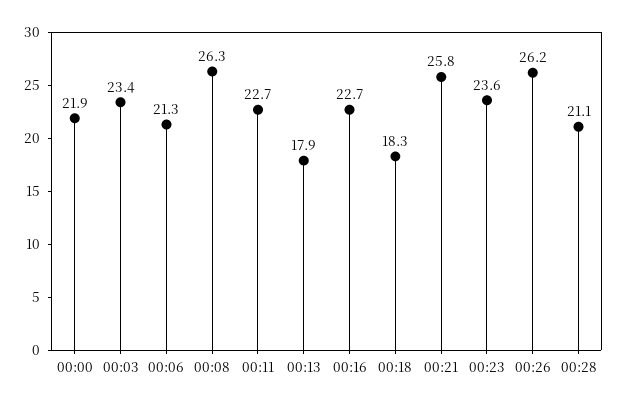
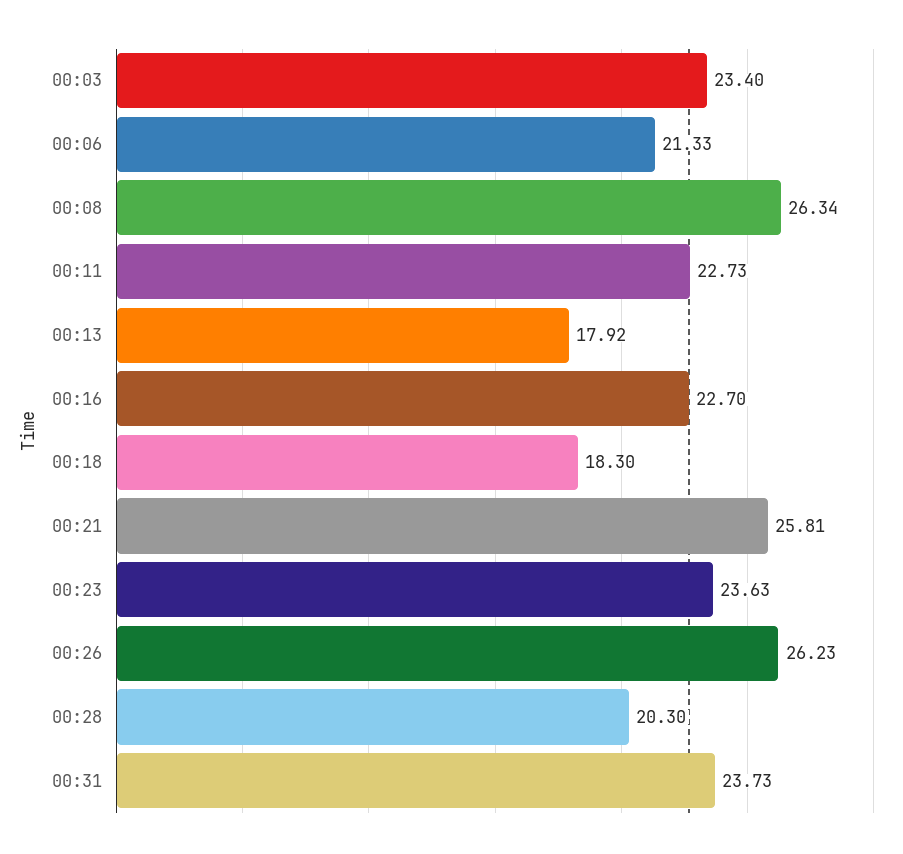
00:00: 21.9 -> none
00:28: 21.1 -> 20.3
00:31: none -> 23.73

